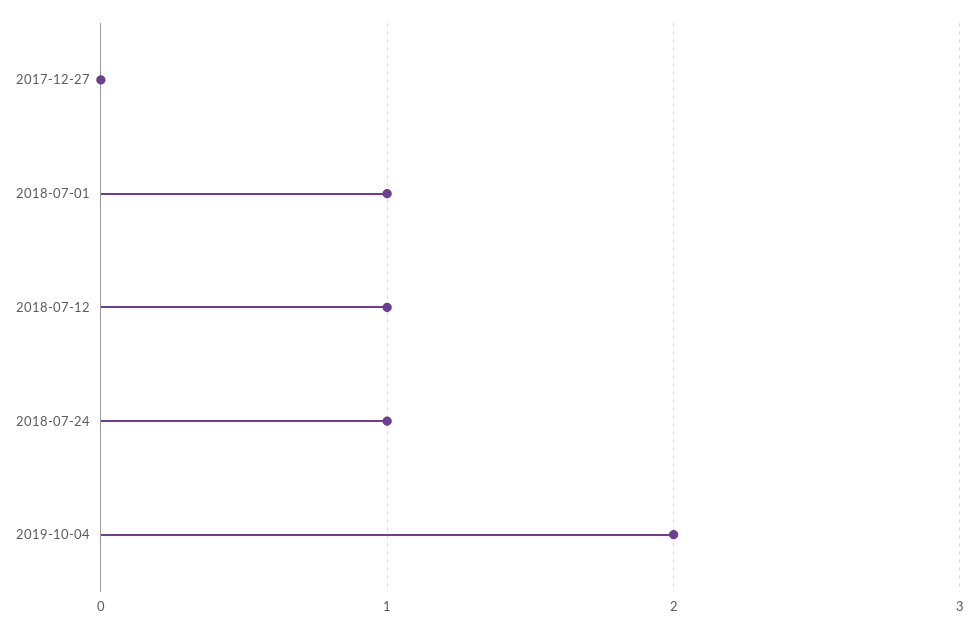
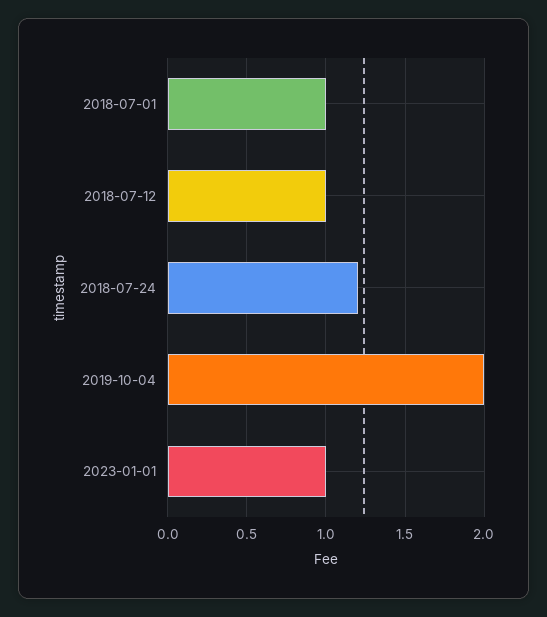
2017-12-27: 0 -> none
2018-07-24: 1 -> 1.2
2023-01-01: none -> 1

